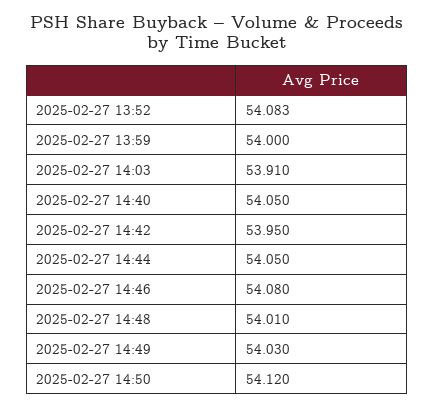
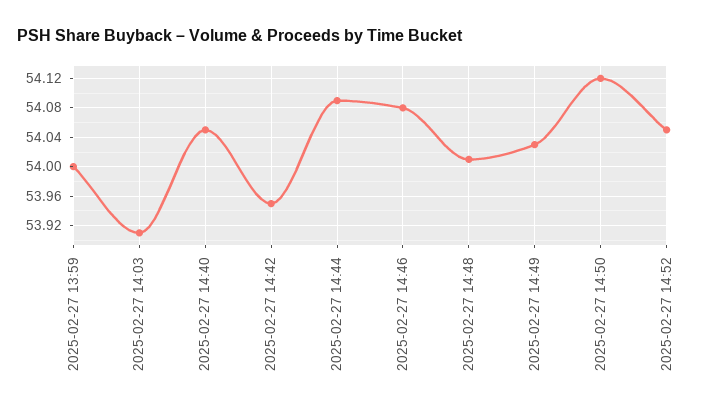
2025-02-27 13:52: 54.083 -> none
2025-02-27 14:44: 54.05 -> 54.09
2025-02-27 14:52: none -> 54.05

